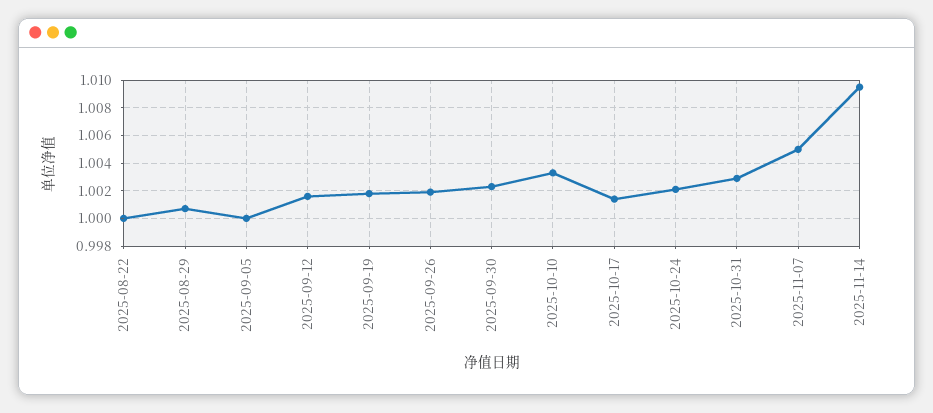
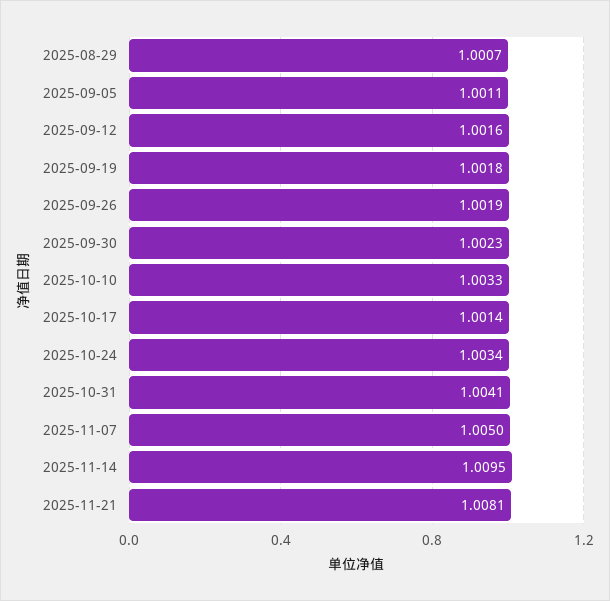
2025-08-22: 1 -> none
2025-09-05: 1 -> 1.0011
2025-10-24: 1.002 -> 1.0034
2025-10-31: 1.003 -> 1.0041
2025-11-21: none -> 1.0081

